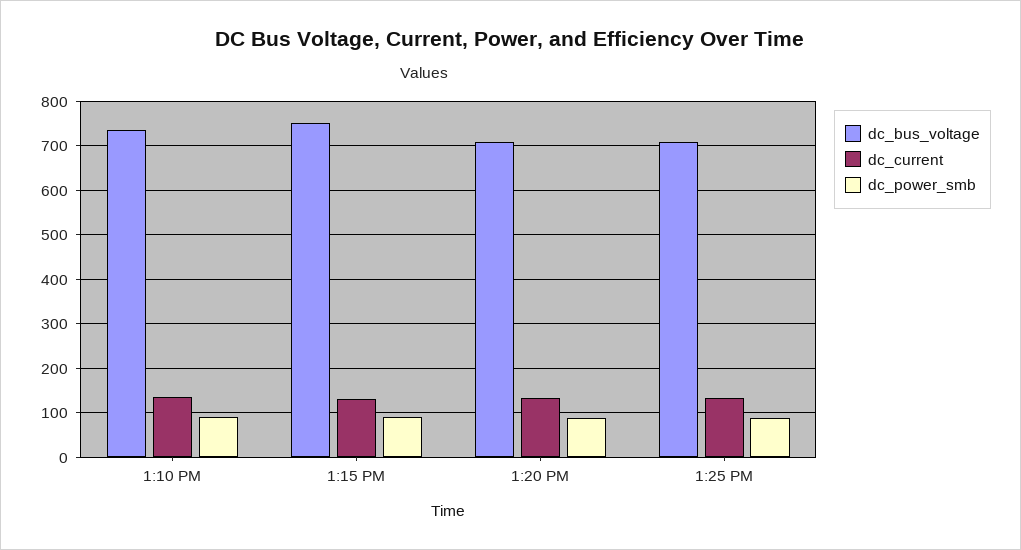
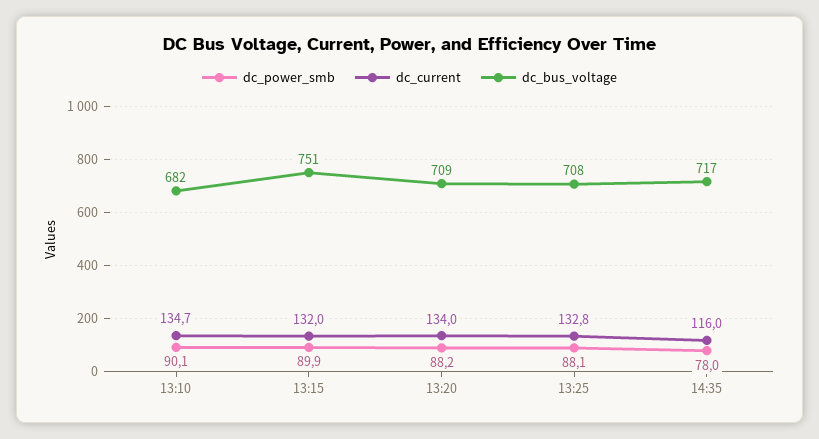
dc_bus_voltage, 1:10 PM: 740 -> 682
dc_power_smb, 14:35: none -> 78
dc_current, 14:35: none -> 116
dc_bus_voltage, 14:35: none -> 717

